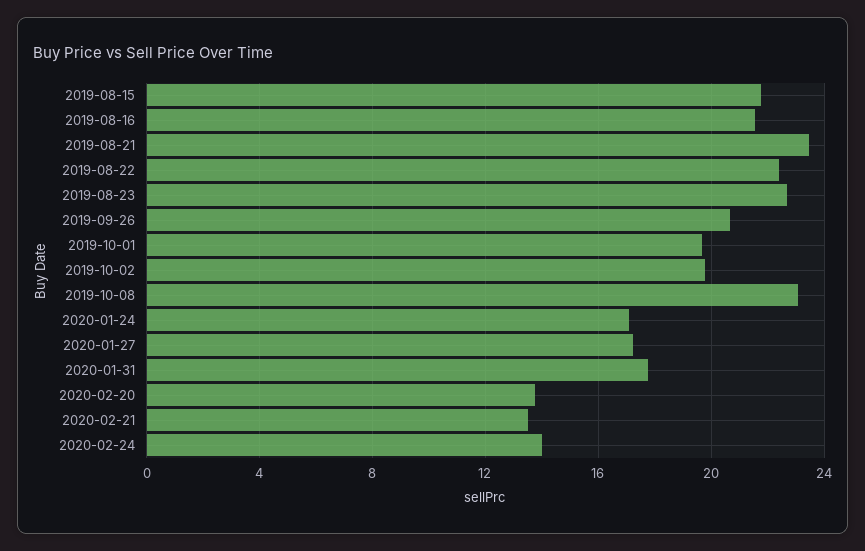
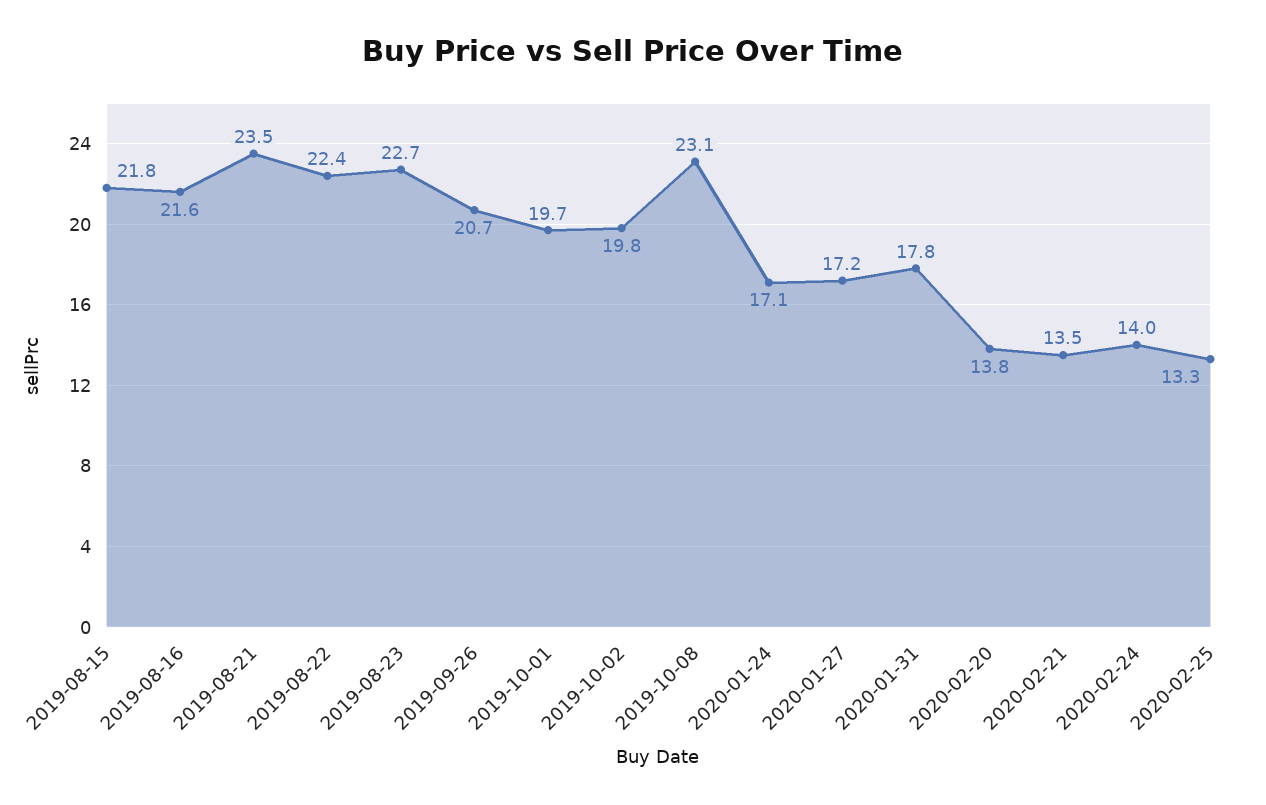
2020-02-25: none -> 13.3

